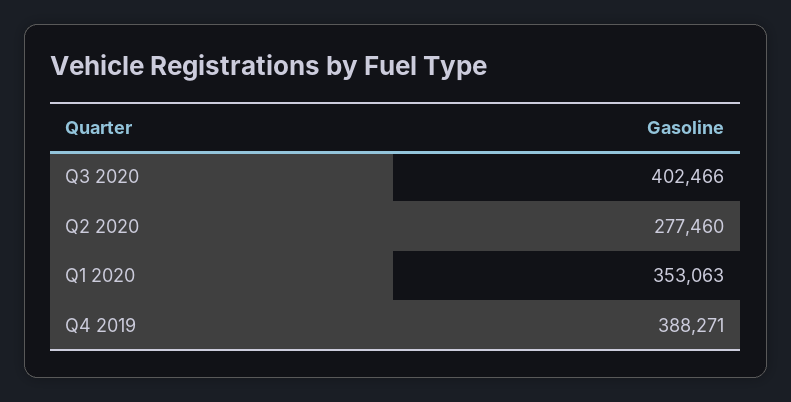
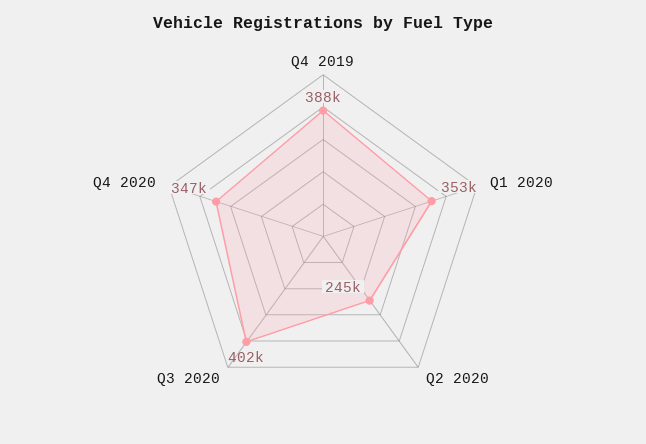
Q2 2020: 277460 -> 245000
Q4 2020: none -> 347000

